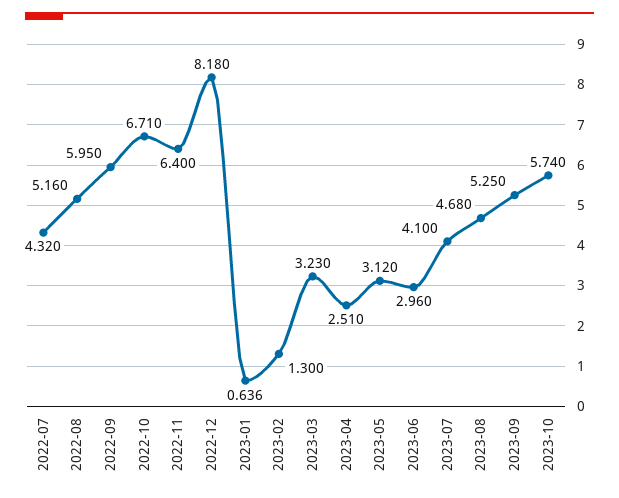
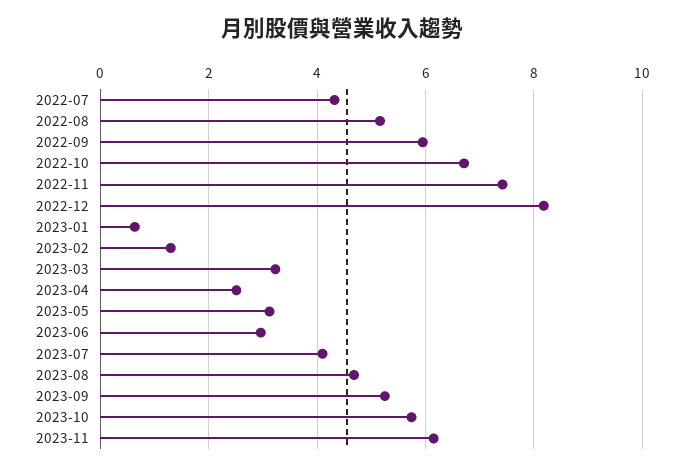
2022-11: 6.4 -> 7.4
2023-11: none -> 6.2

